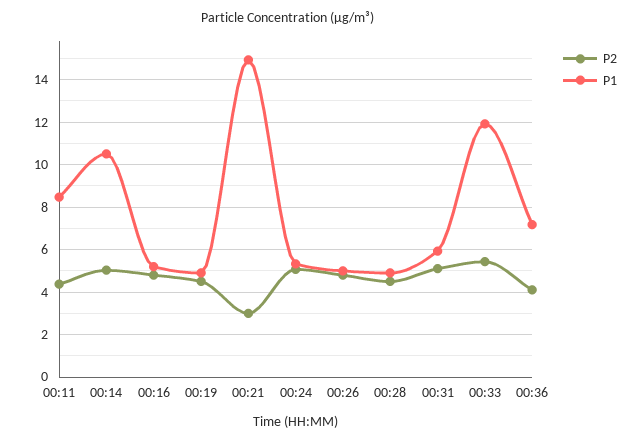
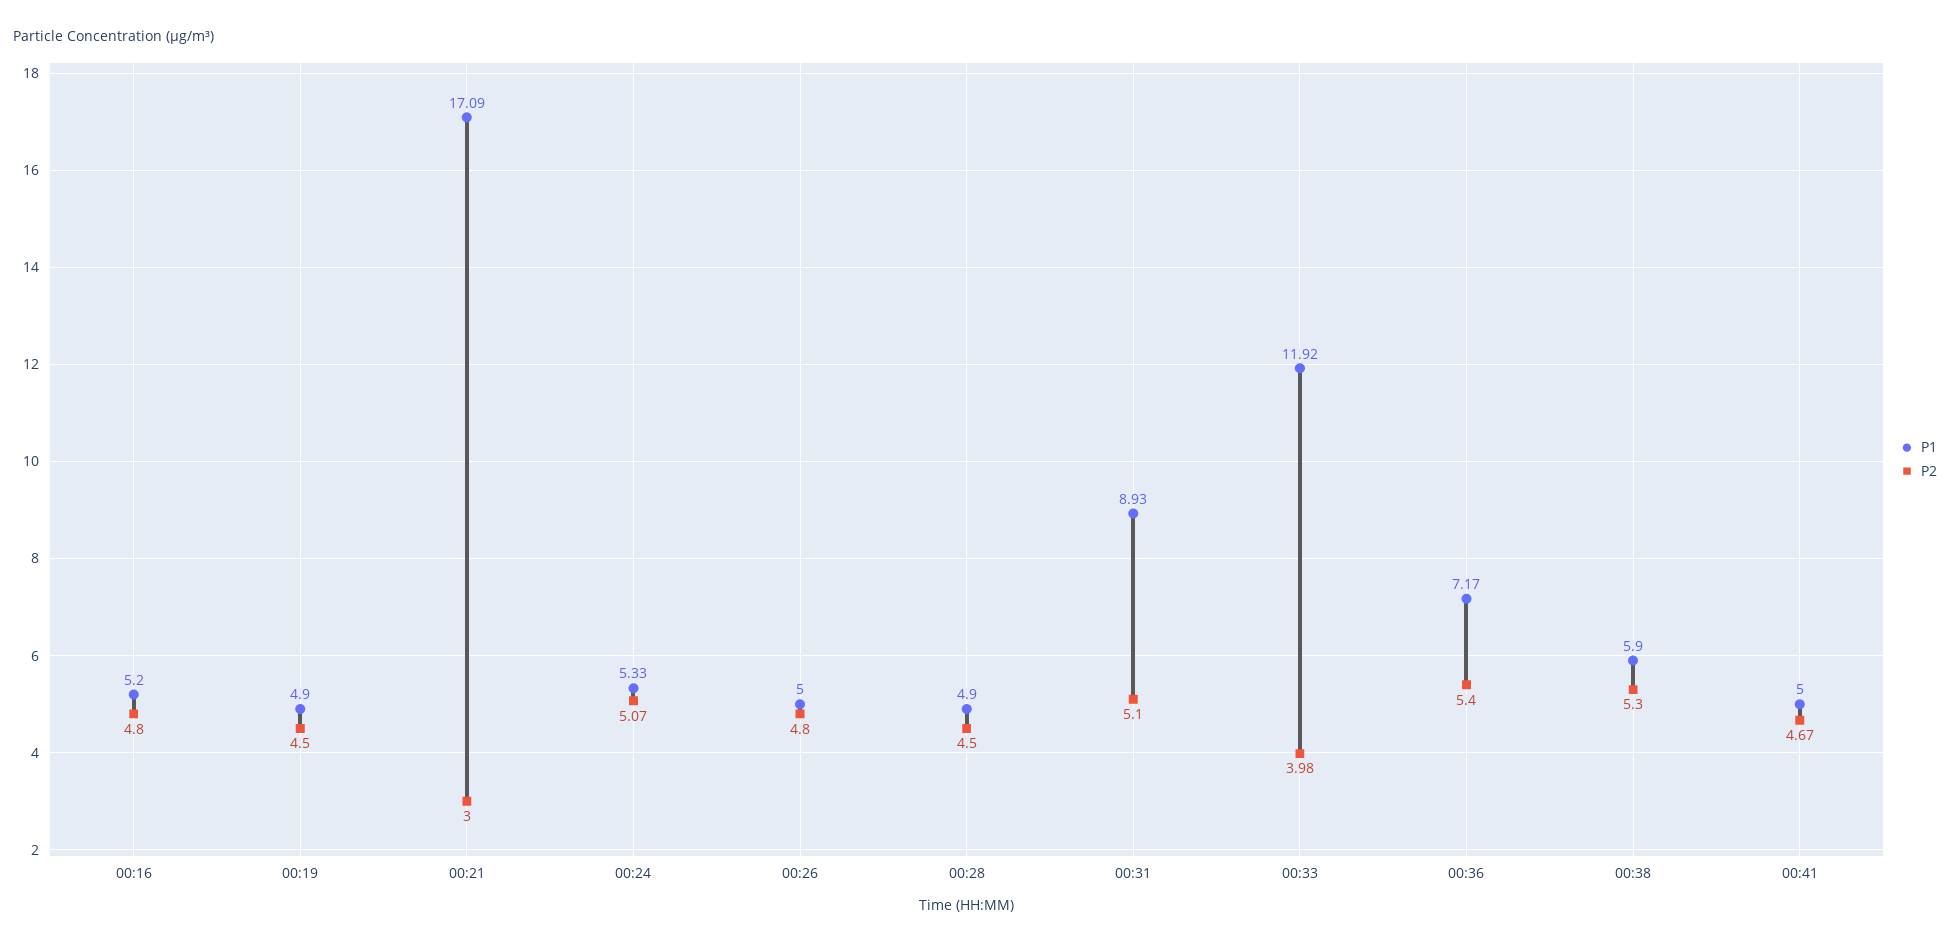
P2, 00:11: 4.5 -> none
P1, 00:11: 8.5 -> none
P2, 00:14: 5 -> none
P1, 00:14: 10.5 -> none
P1, 00:21: 15 -> 17.09
P1, 00:31: 6 -> 8.93
P2, 00:33: 5.5 -> 3.98
P2, 00:36: 4 -> 5.4
P1, 00:38: none -> 5.9
P2, 00:38: none -> 5.3
P1, 00:41: none -> 5
P2, 00:41: none -> 4.67

